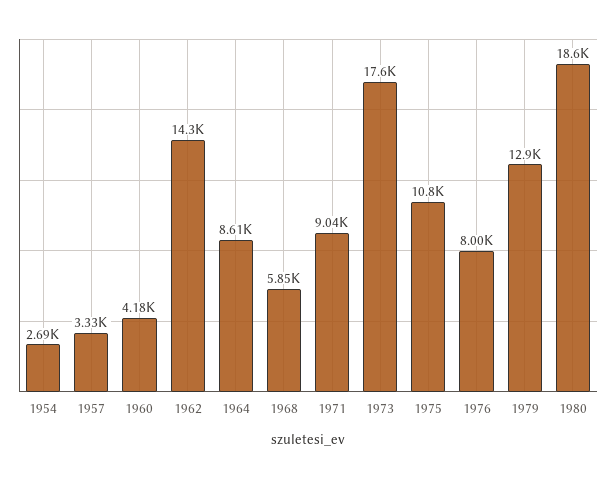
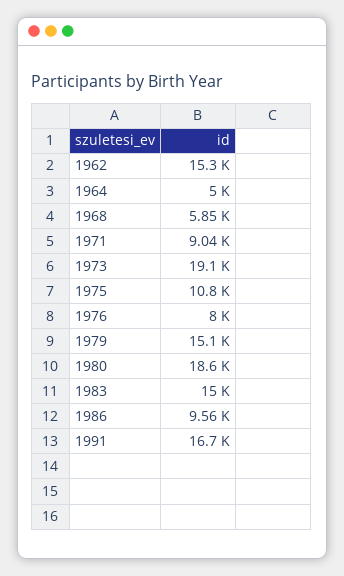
1954: 2690 -> none
1957: 3330 -> none
1960: 4180 -> none
1962: 14300 -> 15300
1964: 8610 -> 5000
1973: 17600 -> 19100
1979: 12900 -> 15100
1983: none -> 15000
1986: none -> 9560
1991: none -> 16700

